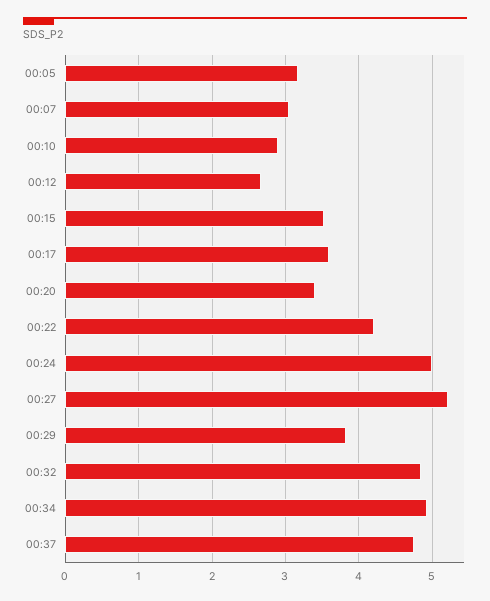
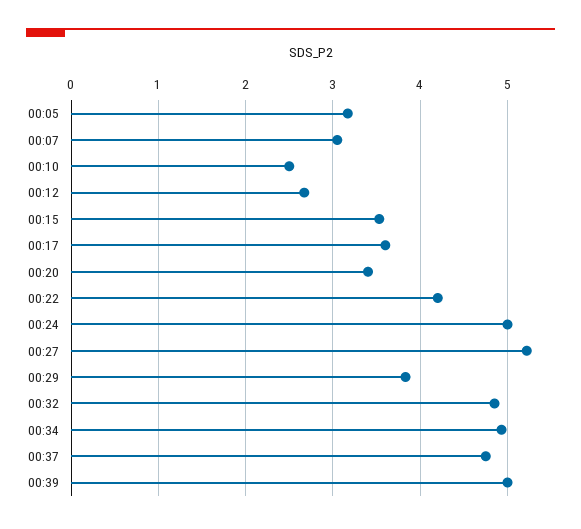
00:10: 2.9 -> 2.5
00:39: none -> 5

